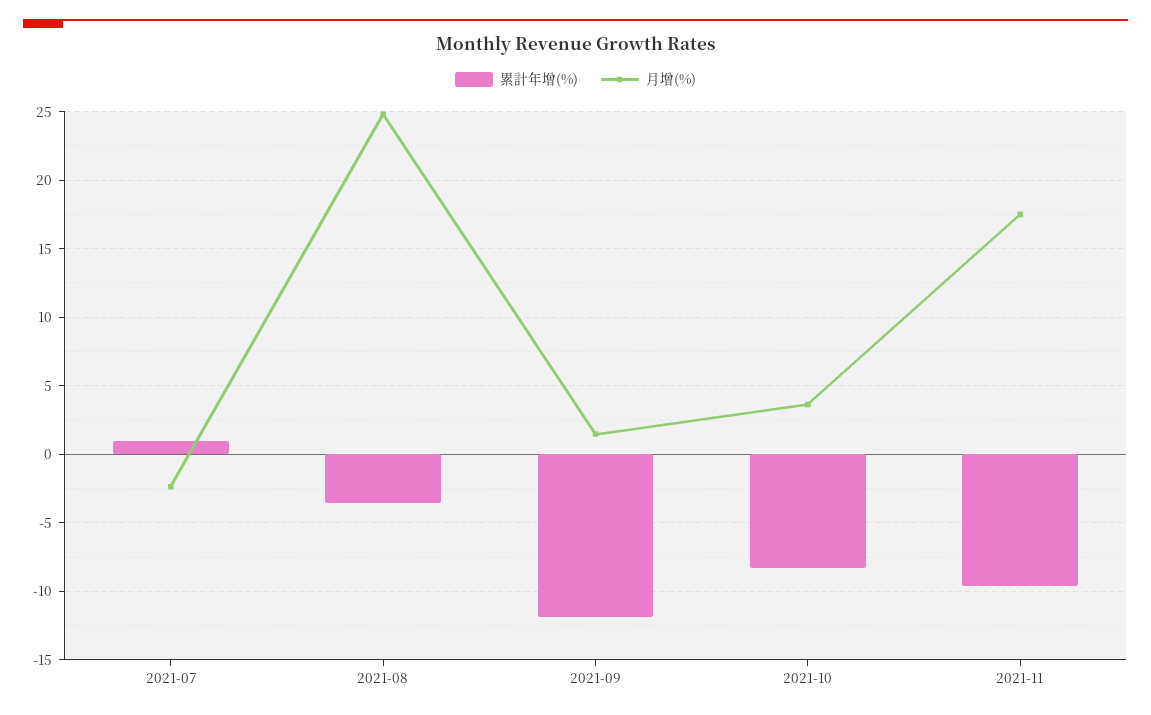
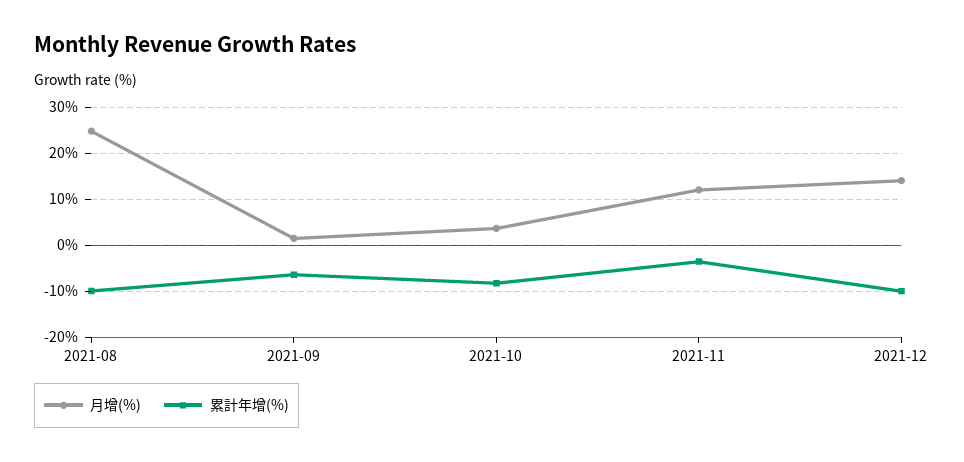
累計年增(%), 2021-07: 1 -> none
月增(%), 2021-07: -2.5 -> none
累計年增(%), 2021-08: -3.5 -> -10
累計年增(%), 2021-09: -12 -> -6
累計年增(%), 2021-11: -9.5 -> -4
月增(%), 2021-11: 17.5 -> 12
月增(%), 2021-12: none -> 14
累計年增(%), 2021-12: none -> -10

